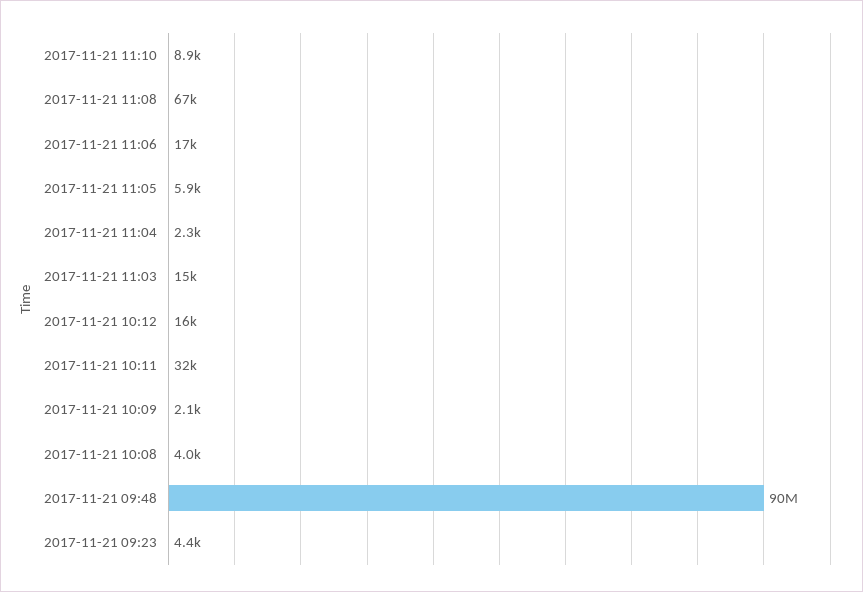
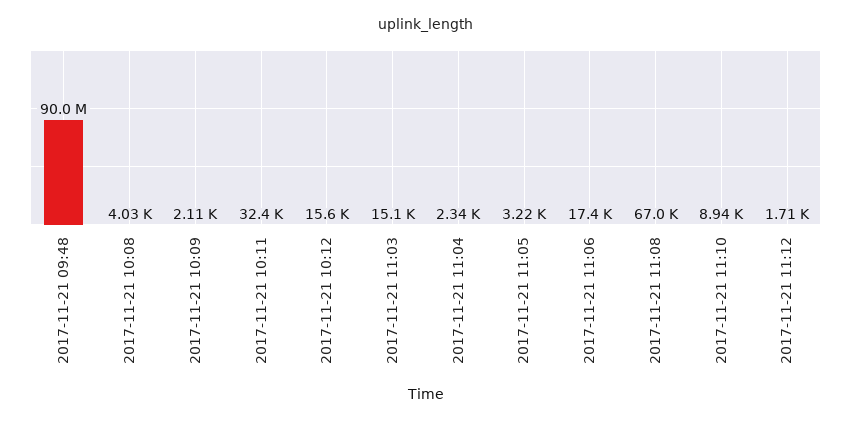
2017-11-21 11:05: 5900 -> 3220
2017-11-21 09:23: 4400 -> none
2017-11-21 11:12: none -> 1710

